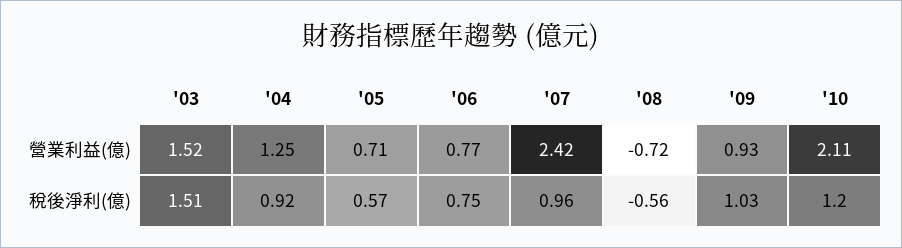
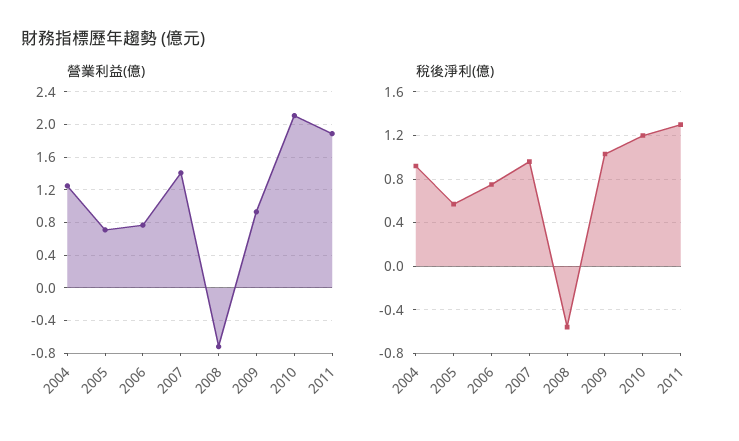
營業利益(億), '03: 1.52 -> none
營業利益(億), '07: 2.42 -> 1.4
稅後淨利(億), '03: 1.51 -> none
營業利益(億), 2011: none -> 1.9
稅後淨利(億), 2011: none -> 1.3

